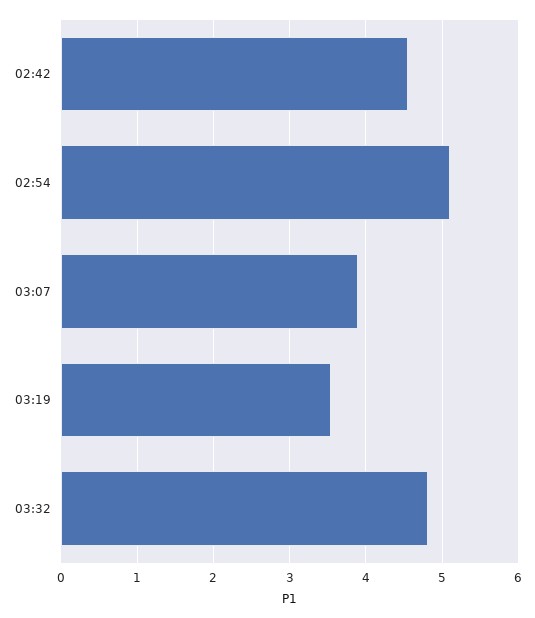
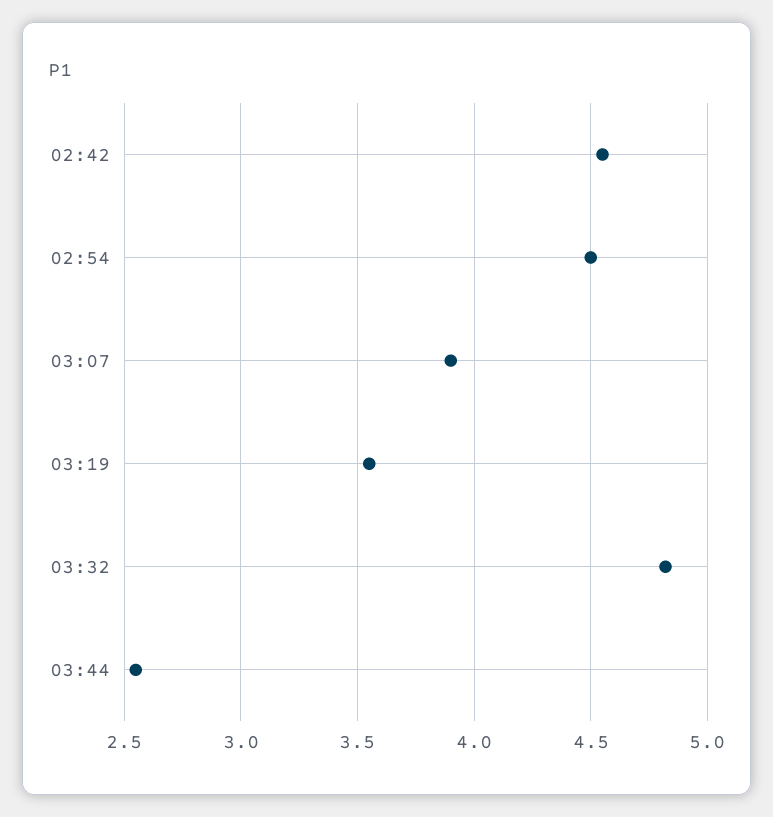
02:54: 5.1 -> 4.5
03:44: none -> 2.55

